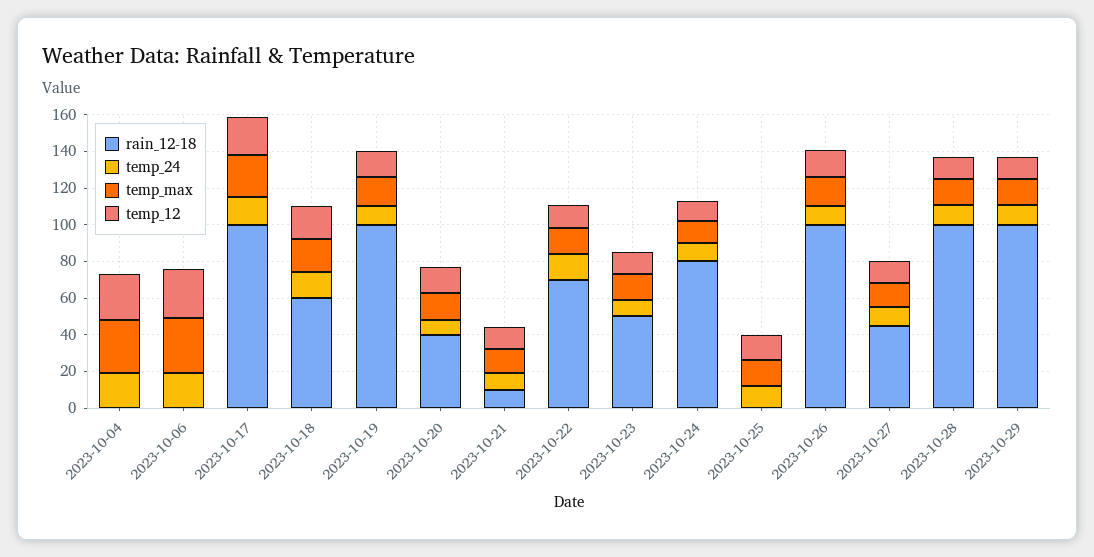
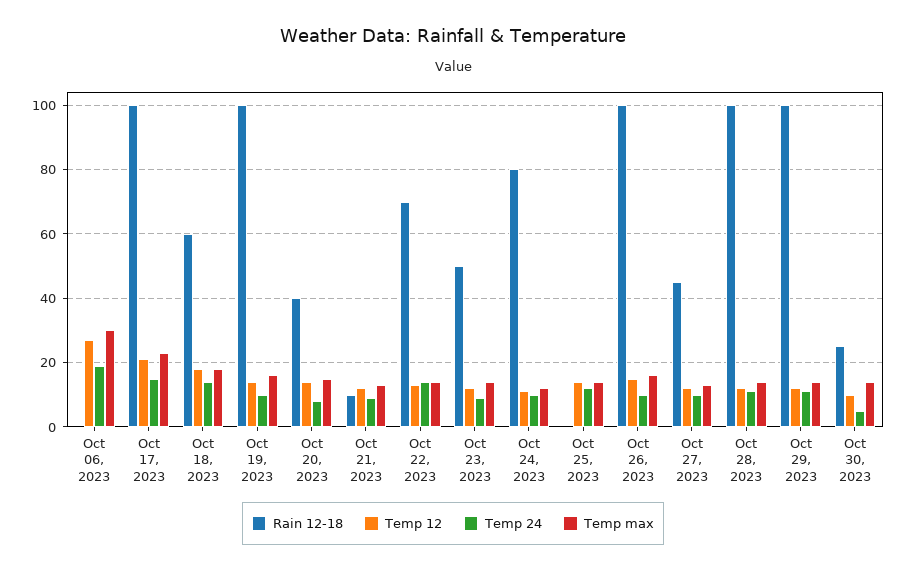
rain_12-18, 2023-10-04: 0 -> none
temp_24, 2023-10-04: 20 -> none
temp_max, 2023-10-04: 30 -> none
temp_12, 2023-10-04: 25 -> none
rain_12-18, Oct 30, 2023: none -> 25
temp_12, Oct 30, 2023: none -> 10
temp_24, Oct 30, 2023: none -> 5
temp_max, Oct 30, 2023: none -> 15

